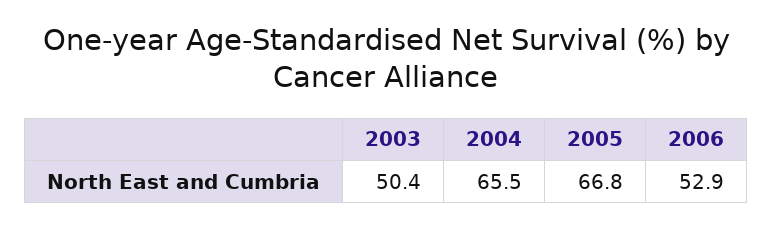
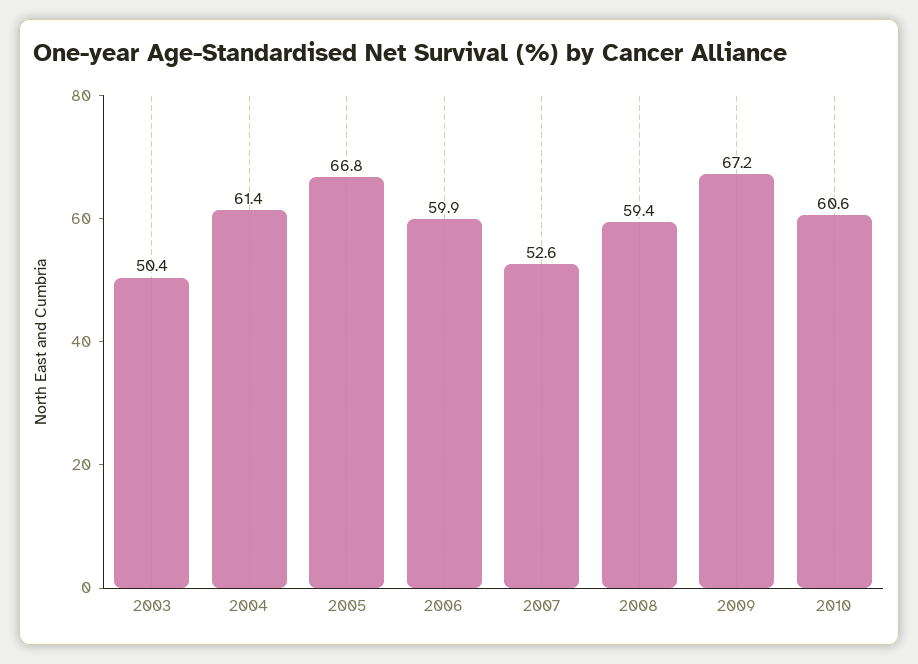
2004: 65.5 -> 61.4
2006: 52.9 -> 59.9
2007: none -> 52.6
2008: none -> 59.4
2009: none -> 67.2
2010: none -> 60.6

